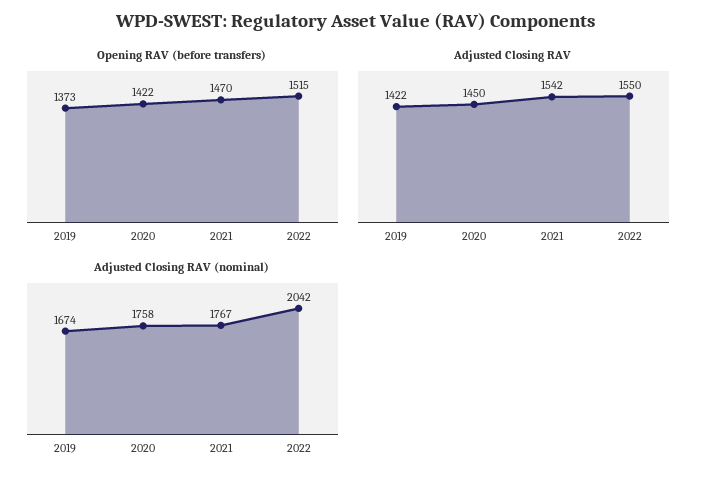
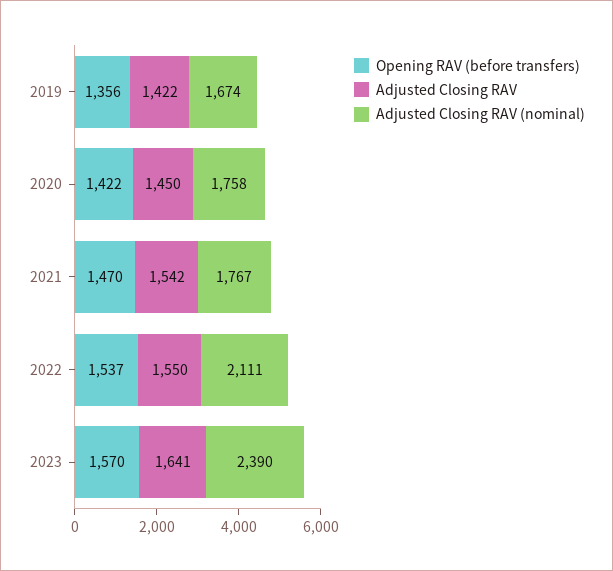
Opening RAV (before transfers), 2019: 1373 -> 1356
Opening RAV (before transfers), 2022: 1515 -> 1537
Adjusted Closing RAV (nominal), 2022: 2042 -> 2111
Opening RAV (before transfers), 2023: none -> 1570
Adjusted Closing RAV, 2023: none -> 1641
Adjusted Closing RAV (nominal), 2023: none -> 2390

